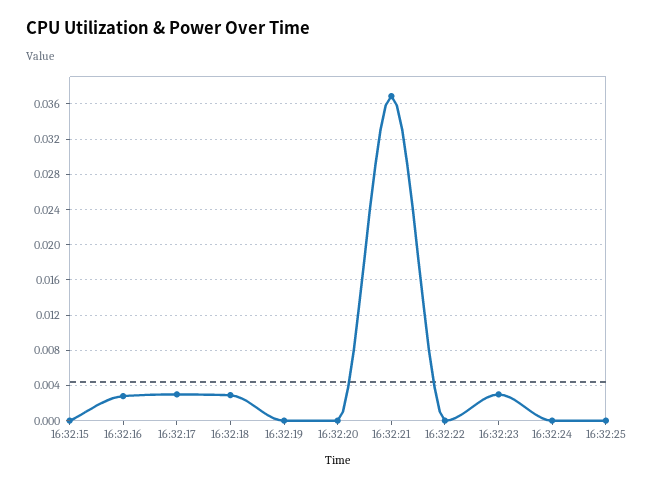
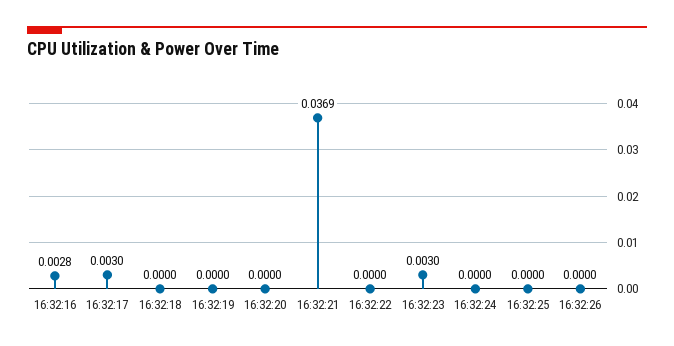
16:32:15: 0 -> none
16:32:18: 0.003 -> 0
16:32:26: none -> 0

